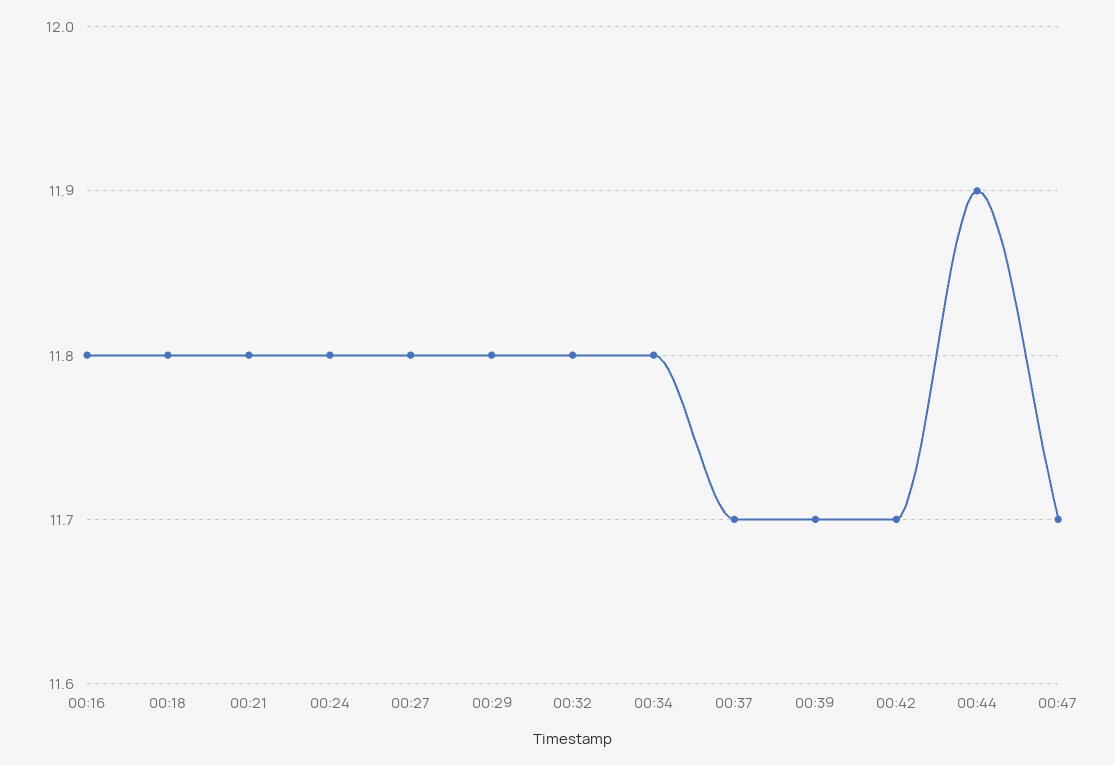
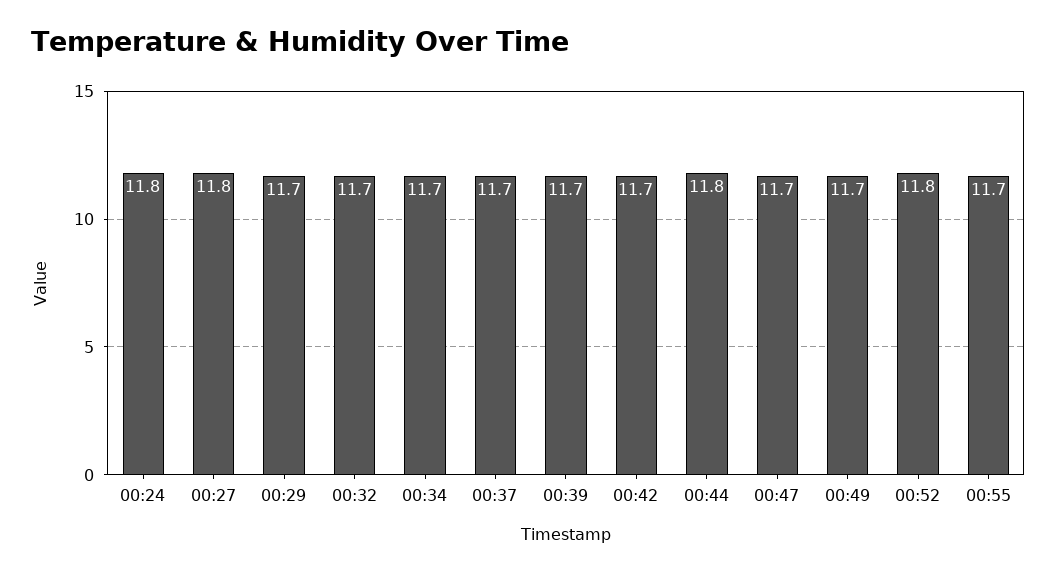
00:16: 11.8 -> none
00:18: 11.8 -> none
00:21: 11.8 -> none
00:29: 11.8 -> 11.7
00:32: 11.8 -> 11.7
00:34: 11.8 -> 11.7
00:44: 11.9 -> 11.8
00:49: none -> 11.7
00:52: none -> 11.8
00:55: none -> 11.7

